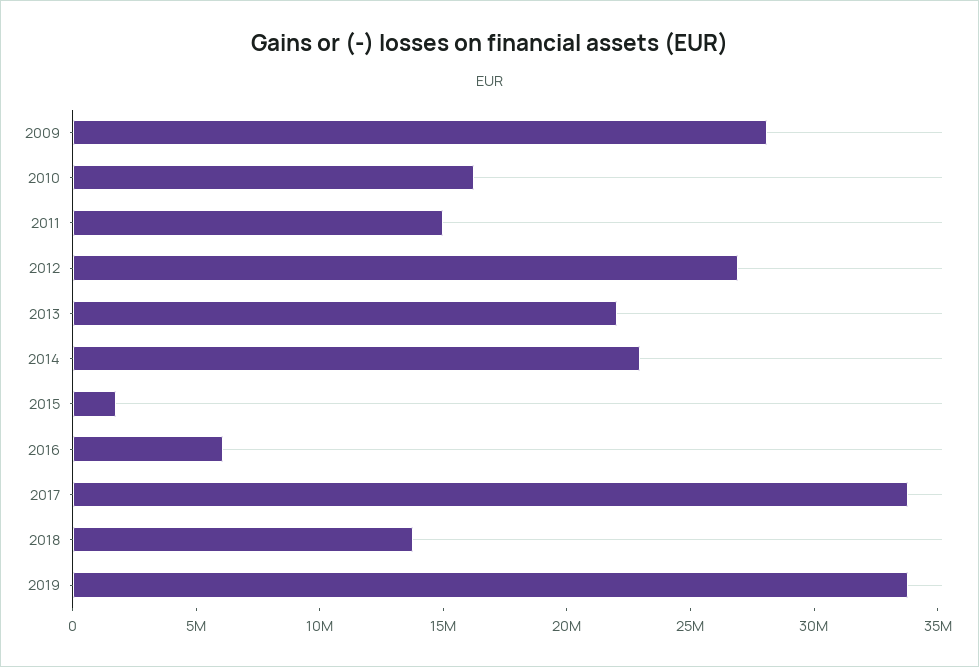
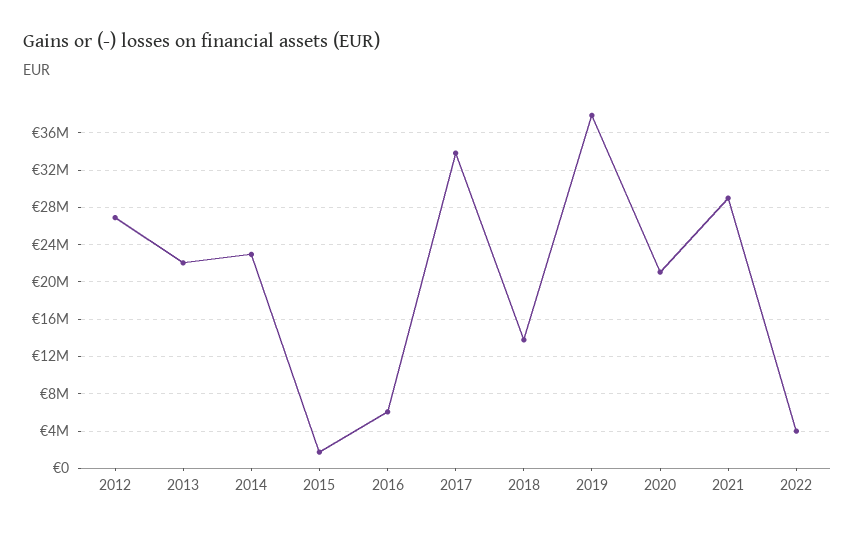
2009: 28000000 -> none
2010: 16000000 -> none
2011: 15000000 -> none
2019: 34000000 -> 38000000
2020: none -> 21000000
2021: none -> 29000000
2022: none -> 4000000

